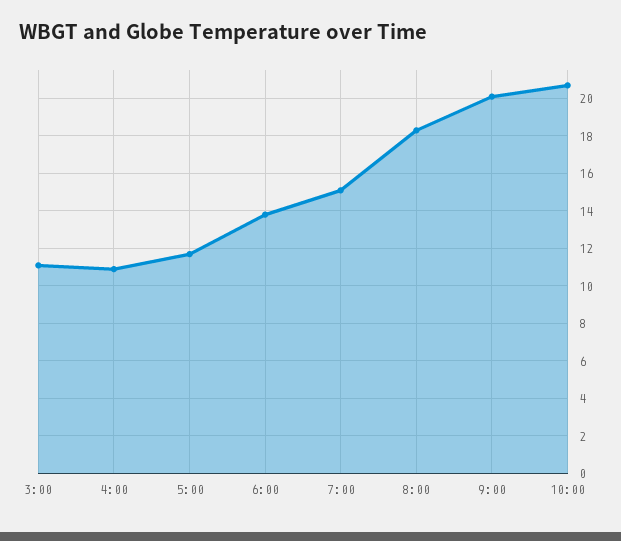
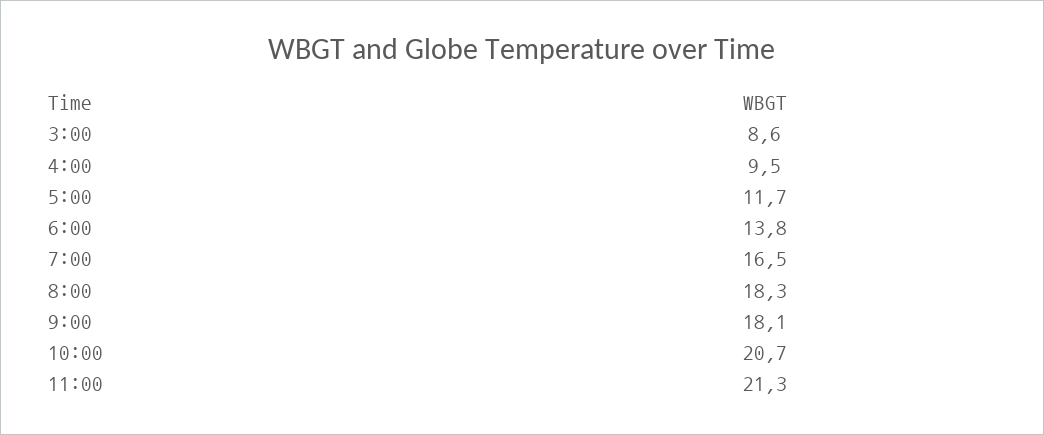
3:00: 11 -> 8.6
4:00: 11 -> 9.5
7:00: 15 -> 16.5
9:00: 20 -> 18.1
11:00: none -> 21.3

